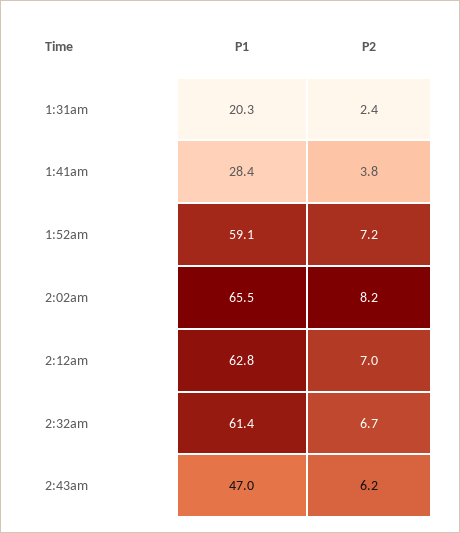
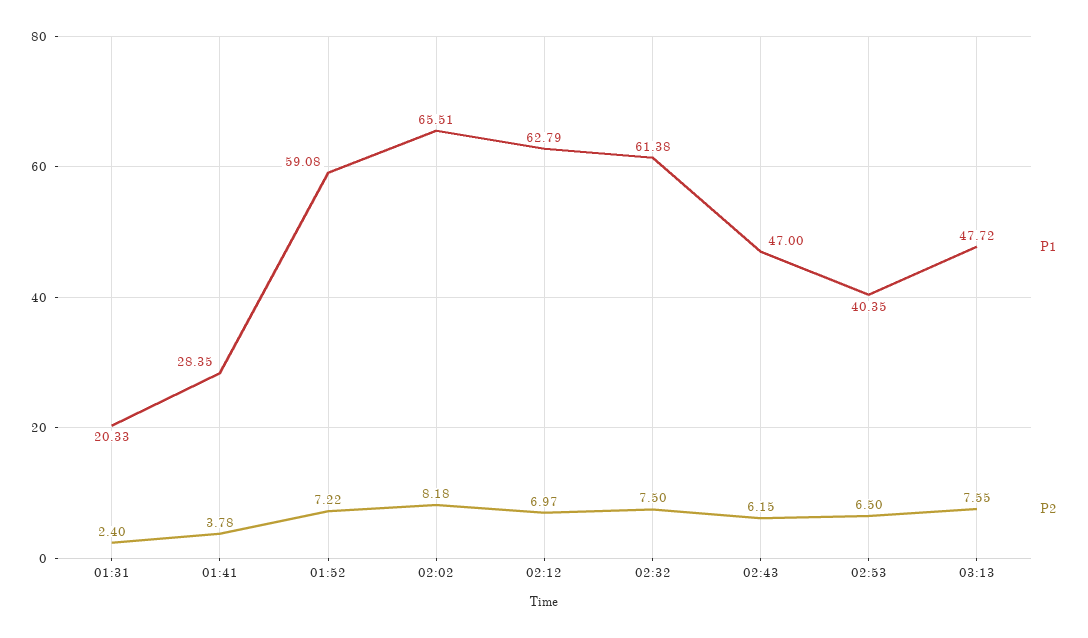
P2, 2:32am: 6.7 -> 7.5
P1, 02:53: none -> 40.35
P2, 02:53: none -> 6.5
P1, 03:13: none -> 47.72
P2, 03:13: none -> 7.55

